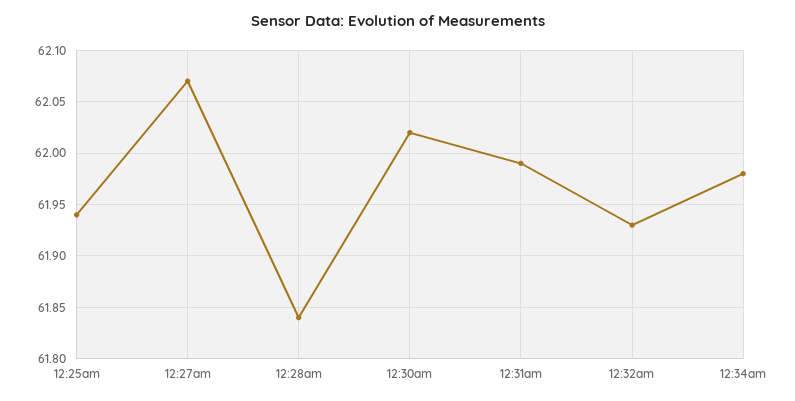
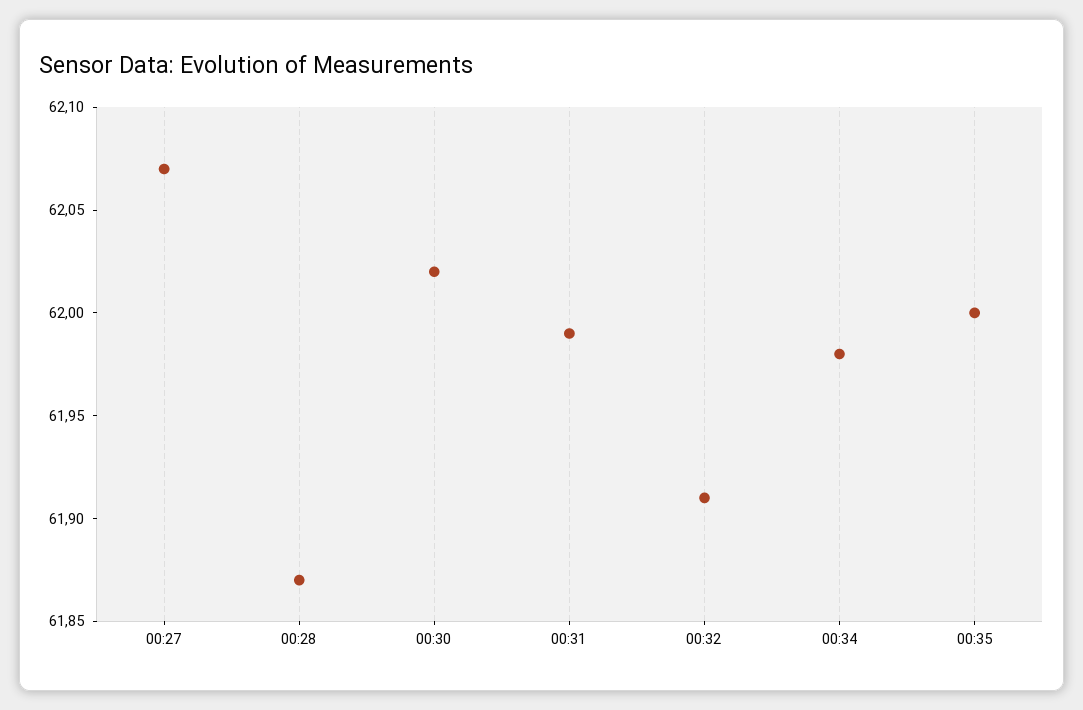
12:25am: 61.94 -> none
12:28am: 61.84 -> 61.87
12:32am: 61.93 -> 61.91
00:35: none -> 62

